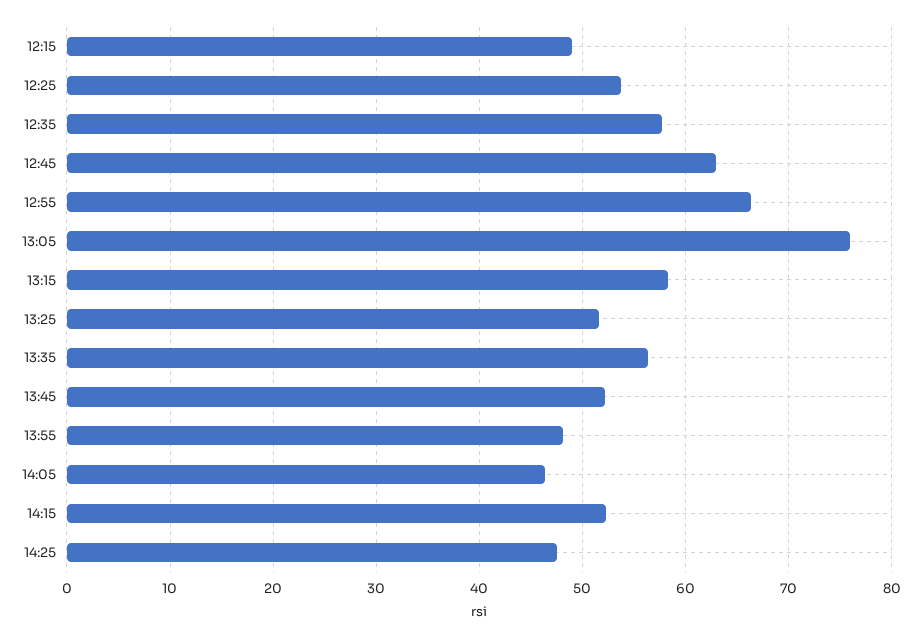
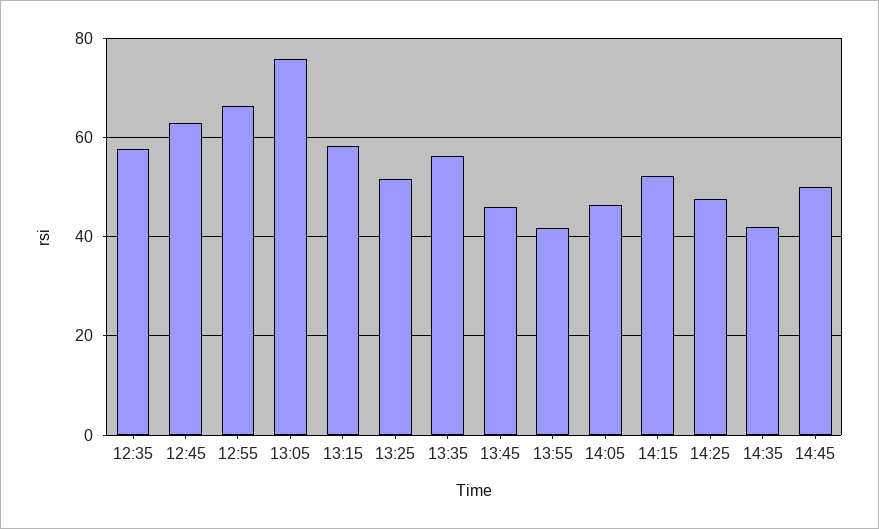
12:15: 49 -> none
12:25: 54 -> none
13:45: 52 -> 46
13:55: 48 -> 42
14:35: none -> 42
14:45: none -> 50

